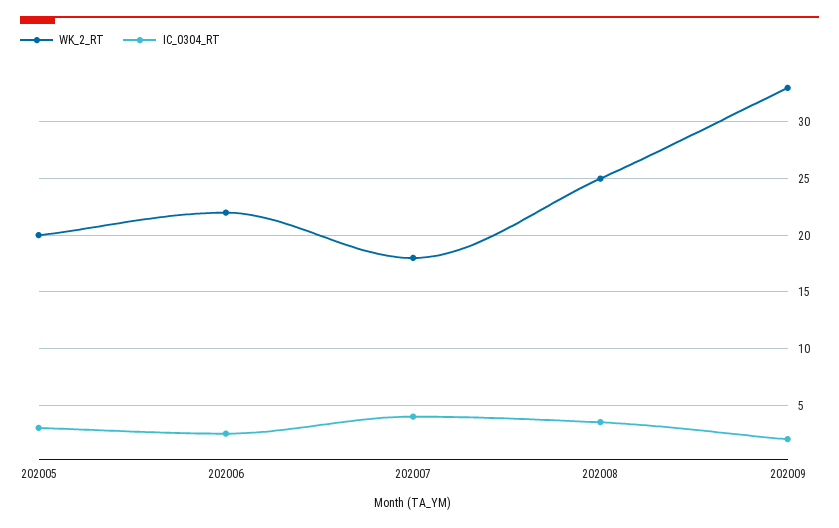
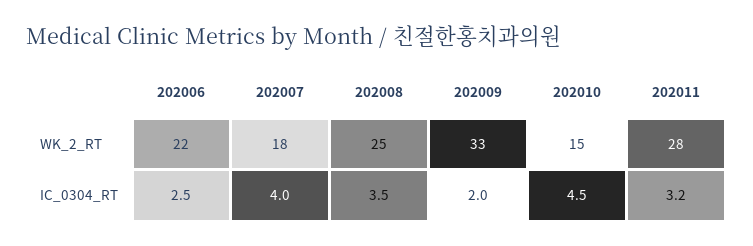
WK_2_RT, 202005: 20 -> none
IC_0304_RT, 202005: 3 -> none
WK_2_RT, 202010: none -> 15
WK_2_RT, 202011: none -> 28
IC_0304_RT, 202010: none -> 4.5
IC_0304_RT, 202011: none -> 3.2

